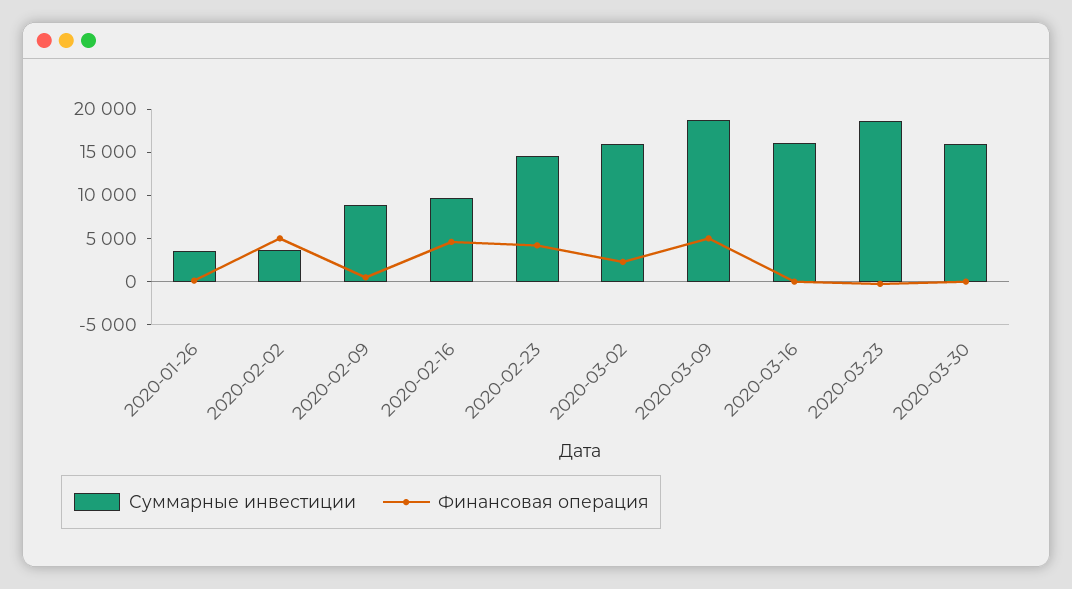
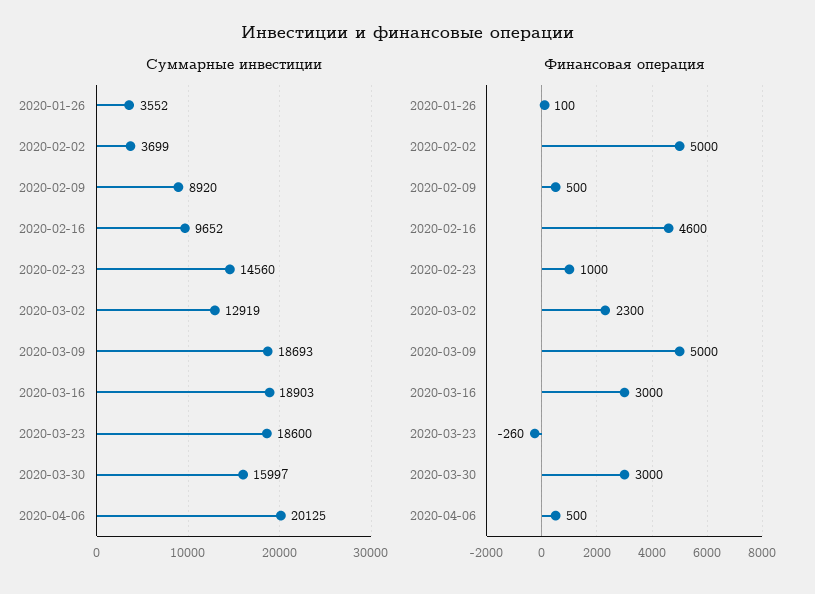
Финансовая операция, 2020-02-23: 4000 -> 1000
Суммарные инвестиции, 2020-03-02: 16000 -> 12919
Суммарные инвестиции, 2020-03-16: 16000 -> 18903
Финансовая операция, 2020-03-16: 0 -> 3000
Финансовая операция, 2020-03-30: 0 -> 3000
Суммарные инвестиции, 2020-04-06: none -> 20125
Финансовая операция, 2020-04-06: none -> 500

